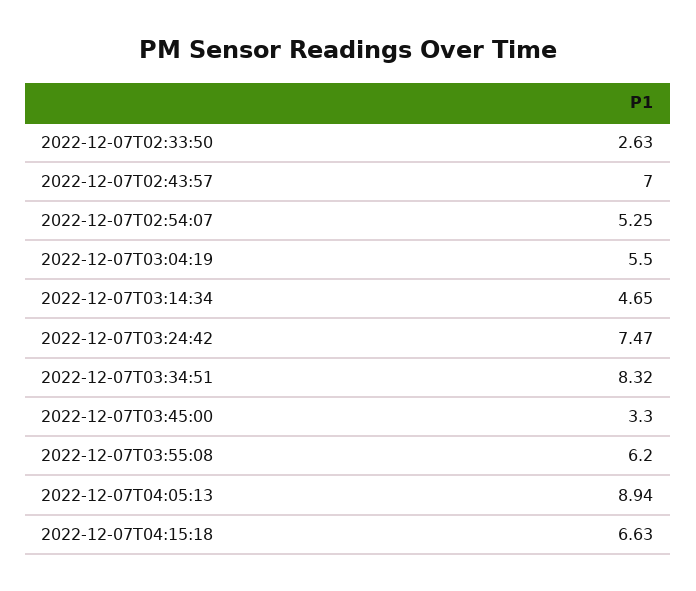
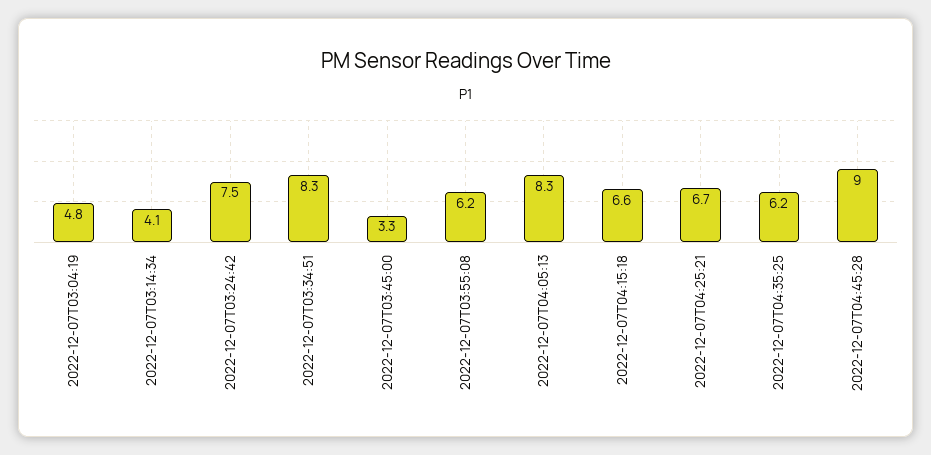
2022-12-07T02:33:50: 2.63 -> none
2022-12-07T02:43:57: 7 -> none
2022-12-07T02:54:07: 5.25 -> none
2022-12-07T03:04:19: 5.5 -> 4.8
2022-12-07T03:14:34: 4.65 -> 4.1
2022-12-07T04:05:13: 8.94 -> 8.3
2022-12-07T04:25:21: none -> 6.7
2022-12-07T04:35:25: none -> 6.2
2022-12-07T04:45:28: none -> 9

